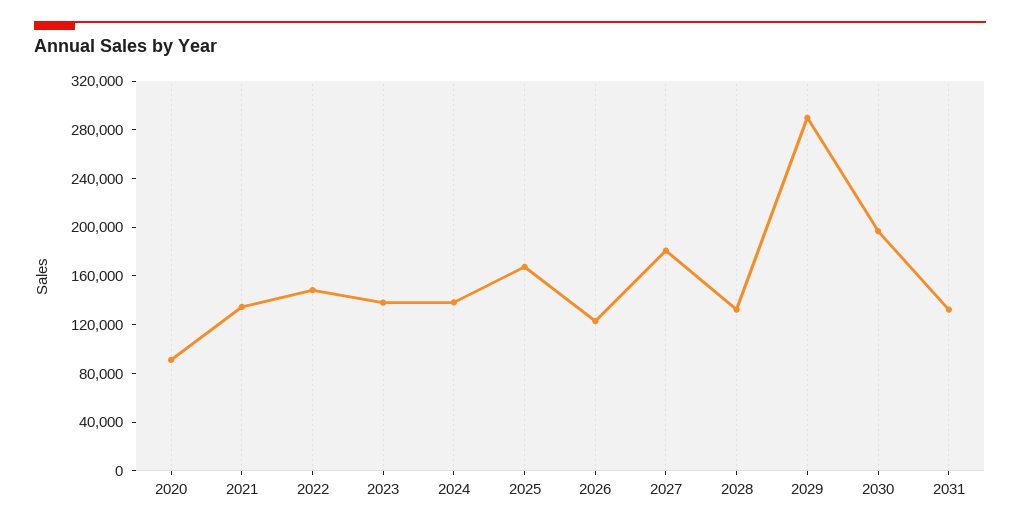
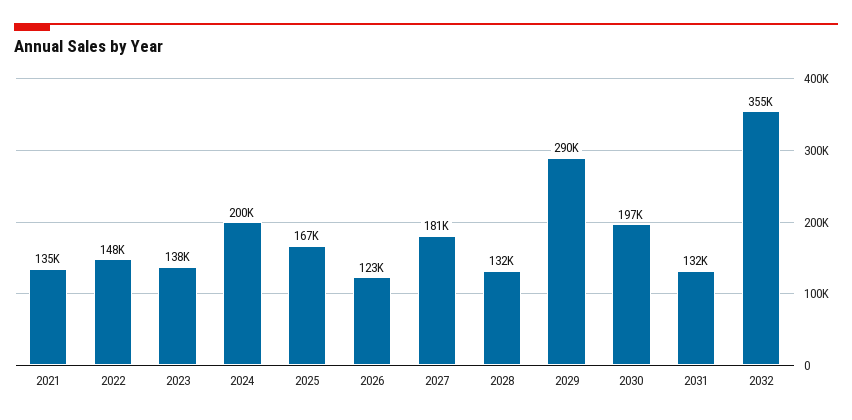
2020: 90000 -> none
2024: 140000 -> 200000
2032: none -> 355000

